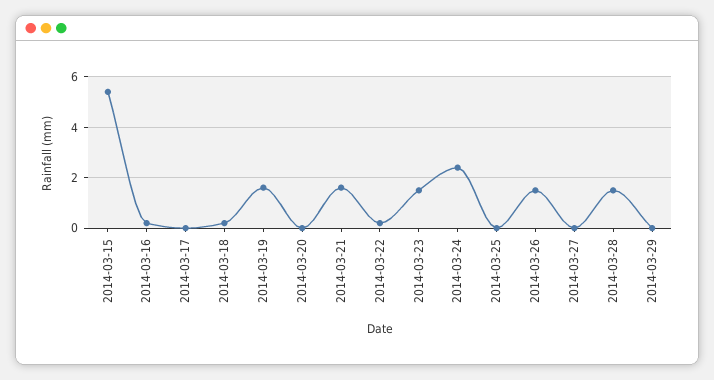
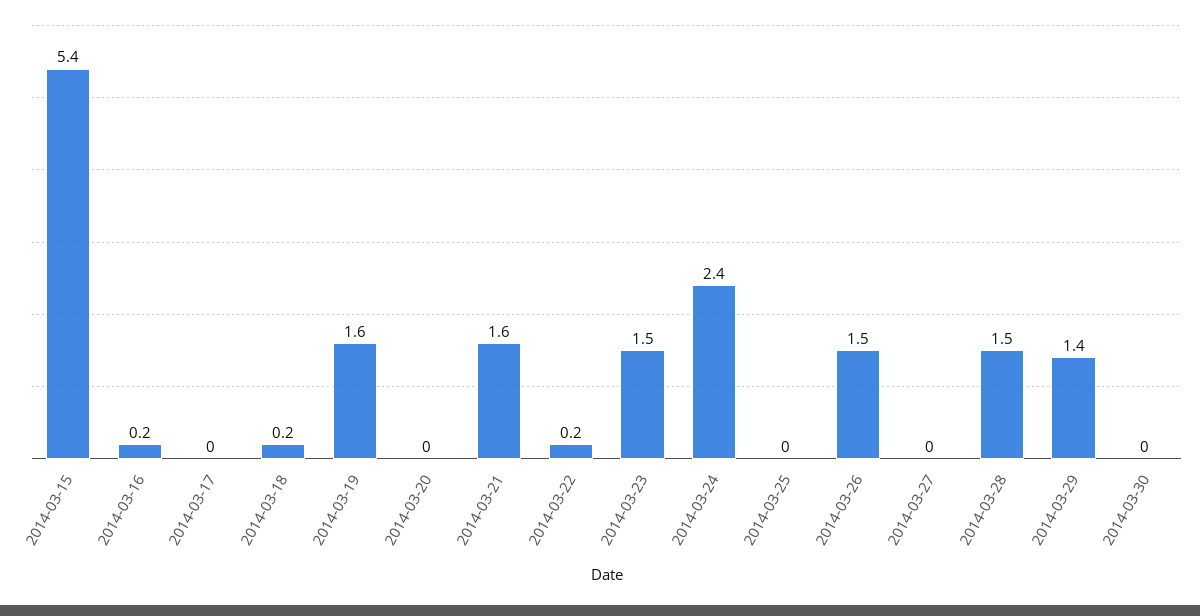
2014-03-29: 0 -> 1.4
2014-03-30: none -> 0

